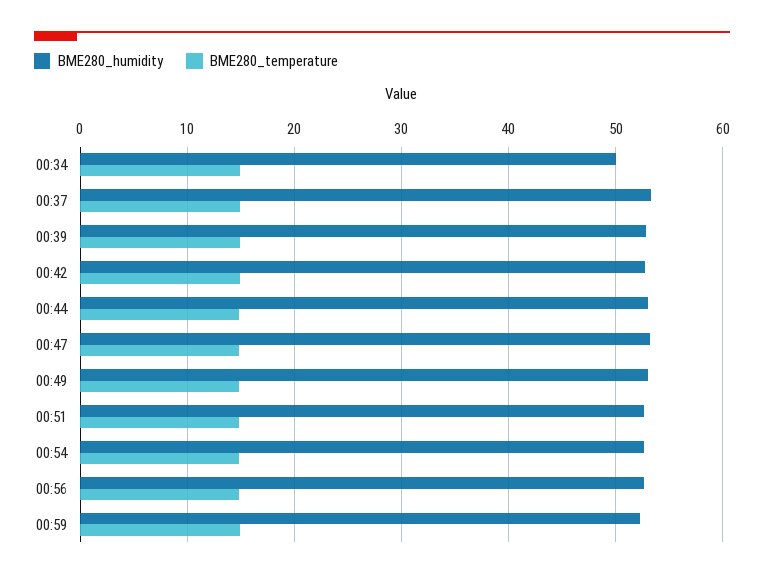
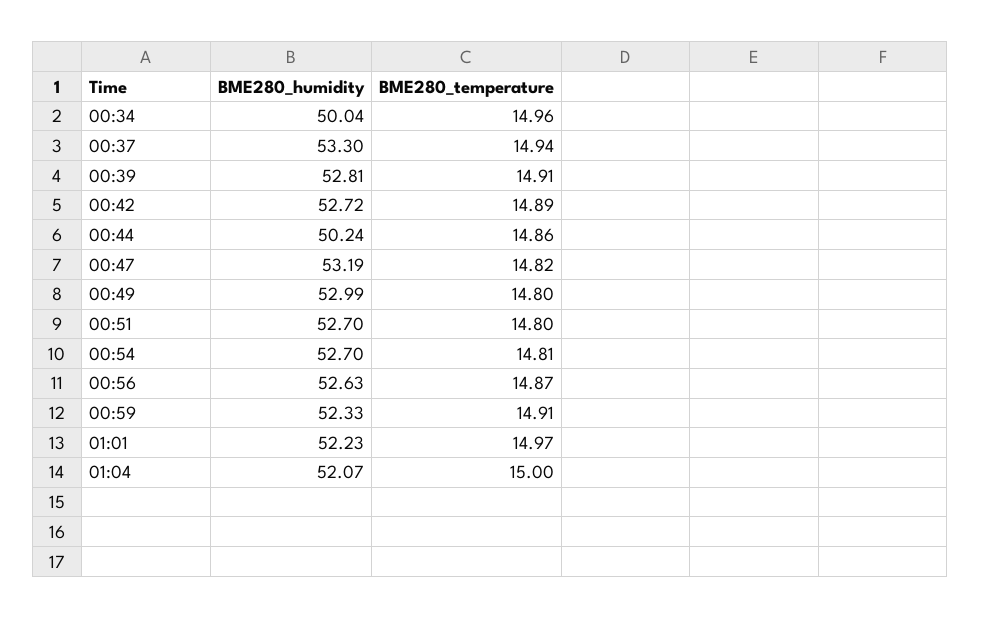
BME280_humidity, 00:44: 53 -> 50.24
BME280_humidity, 01:01: none -> 52.23
BME280_temperature, 01:01: none -> 14.97
BME280_humidity, 01:04: none -> 52.07
BME280_temperature, 01:04: none -> 15

